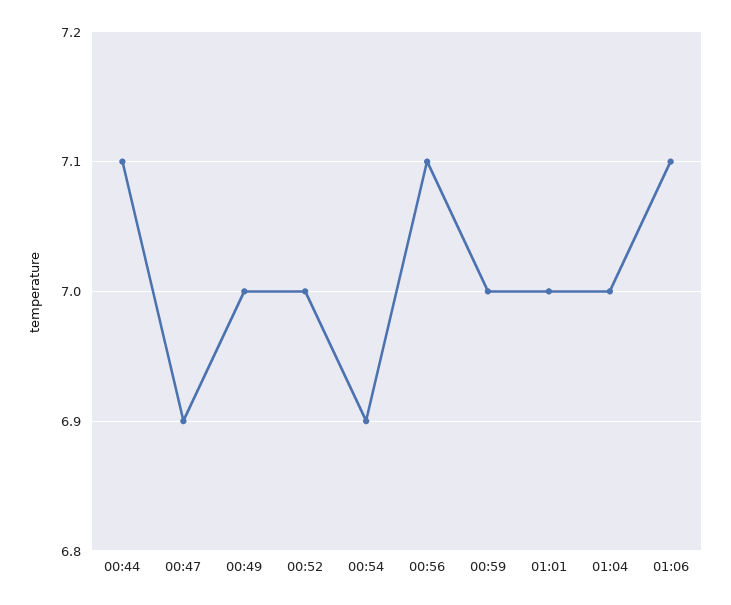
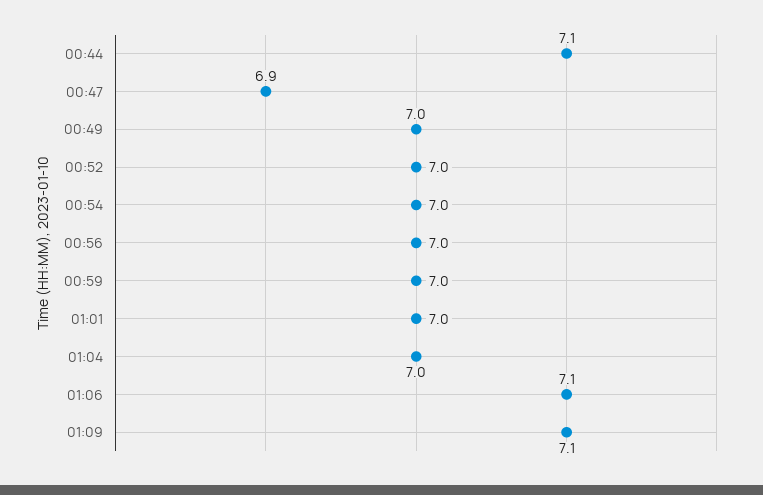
00:54: 6.9 -> 7
00:56: 7.1 -> 7
01:09: none -> 7.1

